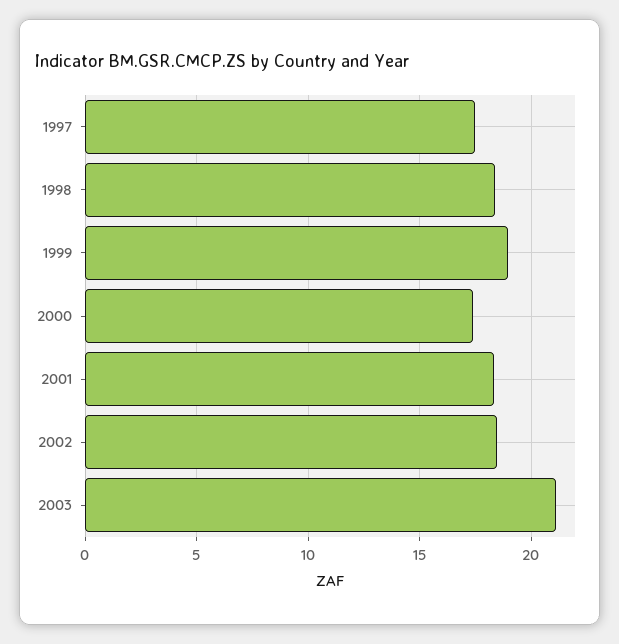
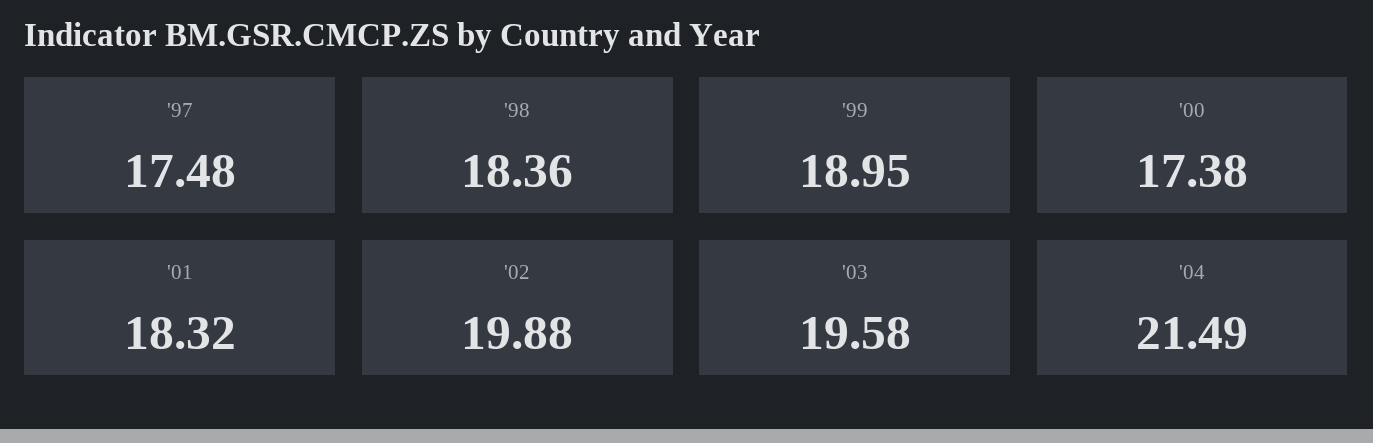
2002: 18.5 -> 19.88
2003: 21 -> 19.58
'04: none -> 21.49

